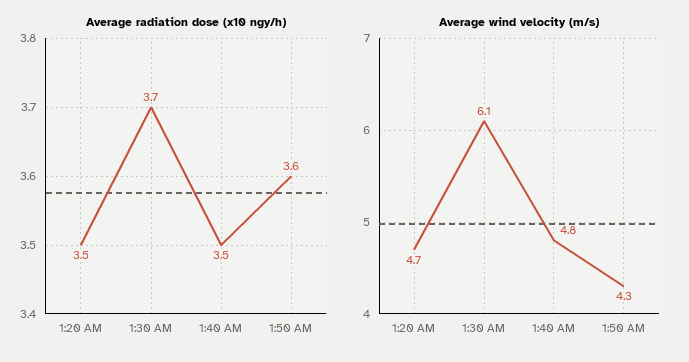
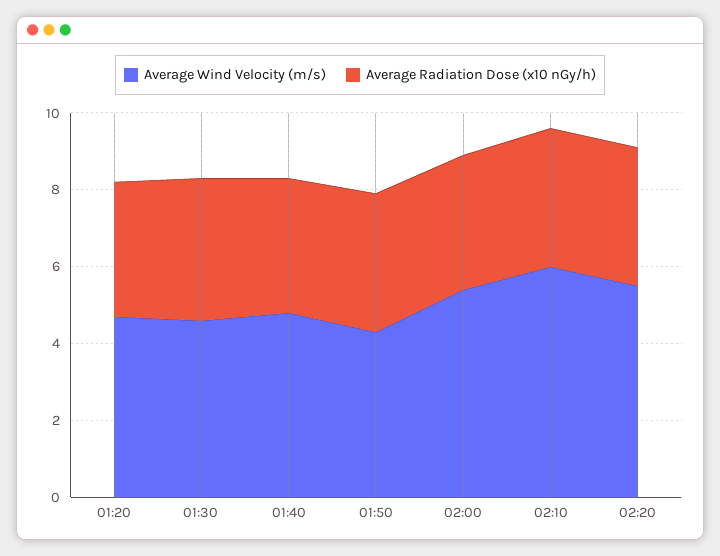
Average wind velocity (m/s), 1:30 AM: 6.1 -> 4.5
Average wind velocity (m/s), 02:00: none -> 5.5
Average radiation dose (x10 ngy/h), 02:00: none -> 3.5
Average wind velocity (m/s), 02:10: none -> 6
Average radiation dose (x10 ngy/h), 02:10: none -> 3.5
Average wind velocity (m/s), 02:20: none -> 5.5
Average radiation dose (x10 ngy/h), 02:20: none -> 3.5

